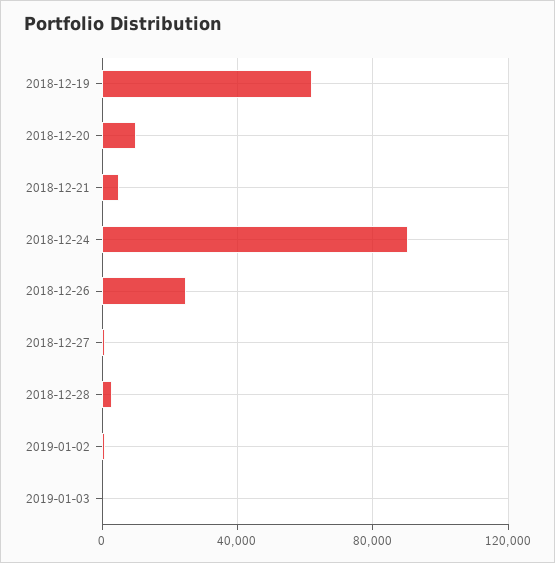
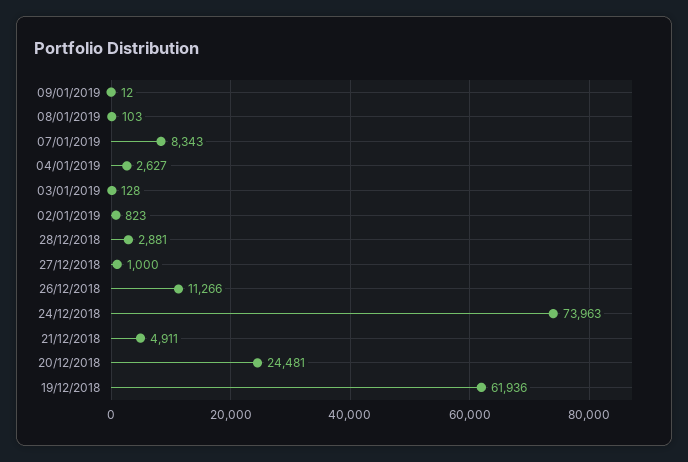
2018-12-20: 10000 -> 24481
2018-12-24: 90000 -> 73963
2018-12-26: 25000 -> 11266
09/01/2019: none -> 12
08/01/2019: none -> 103
07/01/2019: none -> 8343
04/01/2019: none -> 2627

